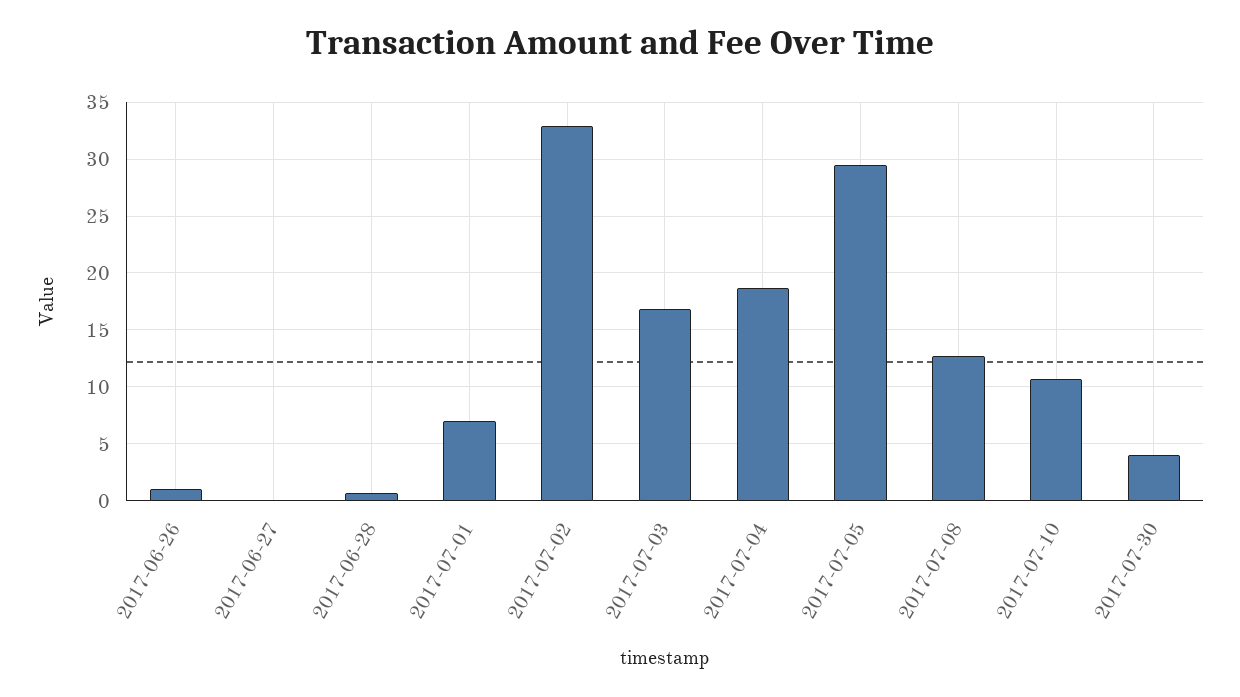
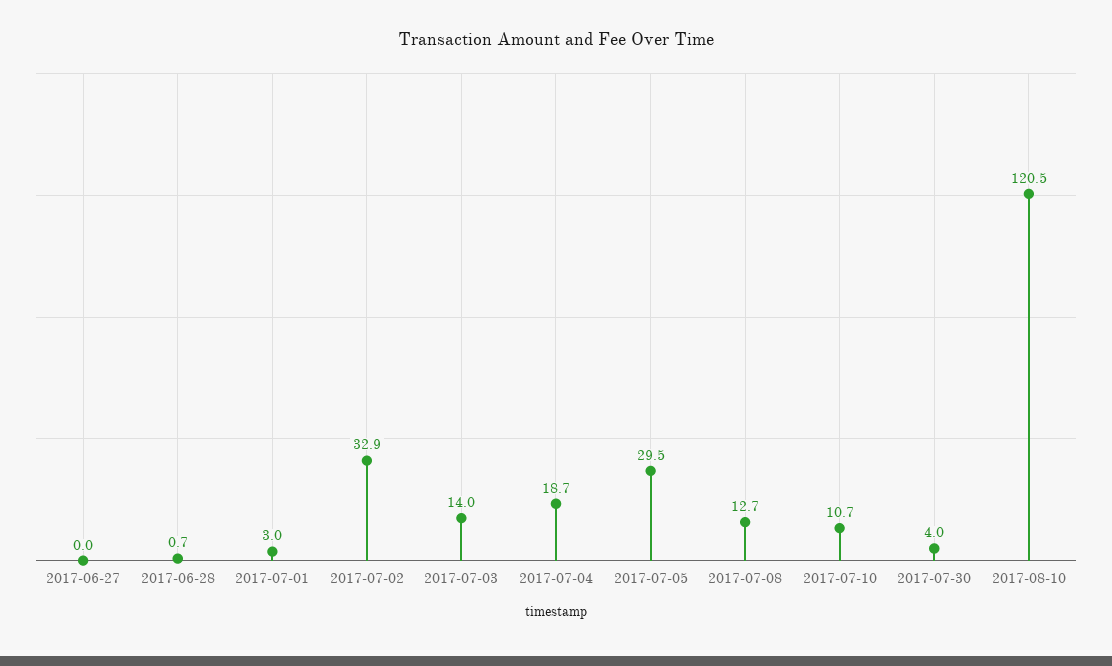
2017-06-26: 1 -> none
2017-07-01: 7 -> 3
2017-07-03: 17 -> 14
2017-08-10: none -> 120.5

